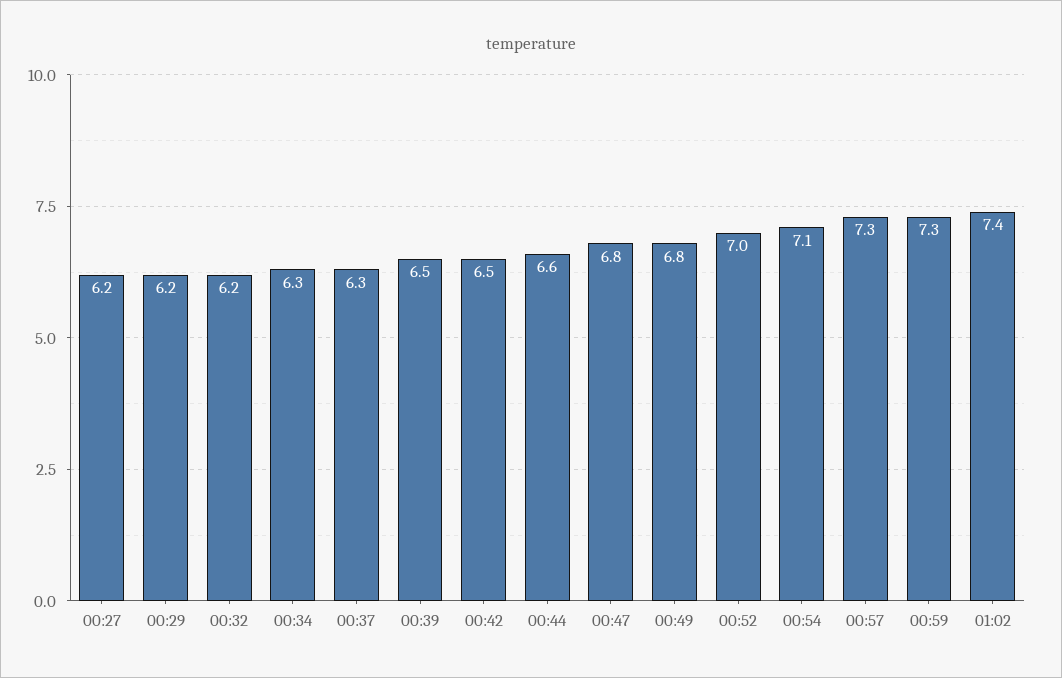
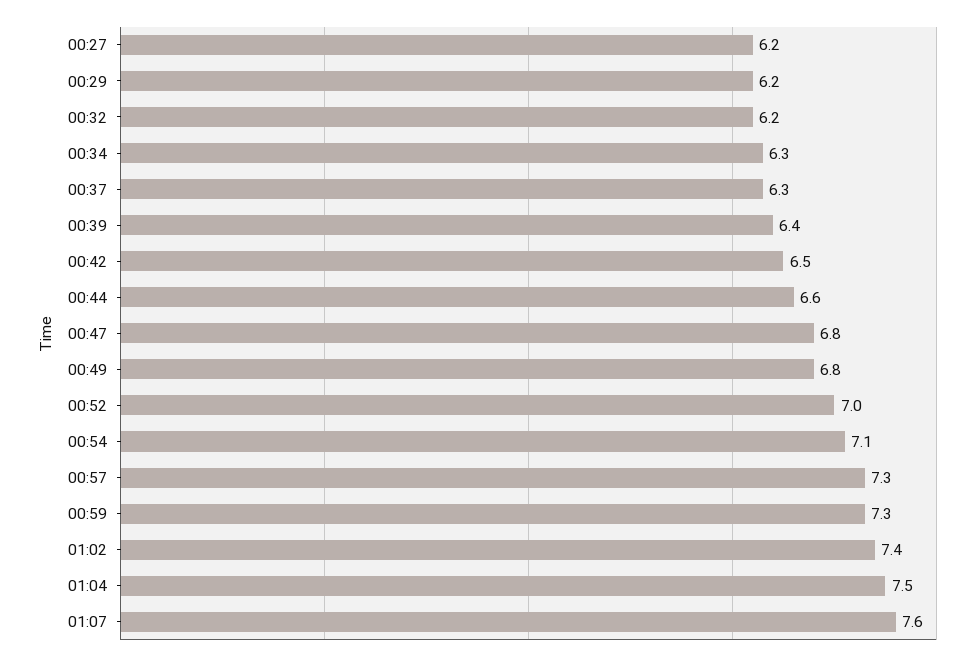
00:39: 6.5 -> 6.4
01:04: none -> 7.5
01:07: none -> 7.6

